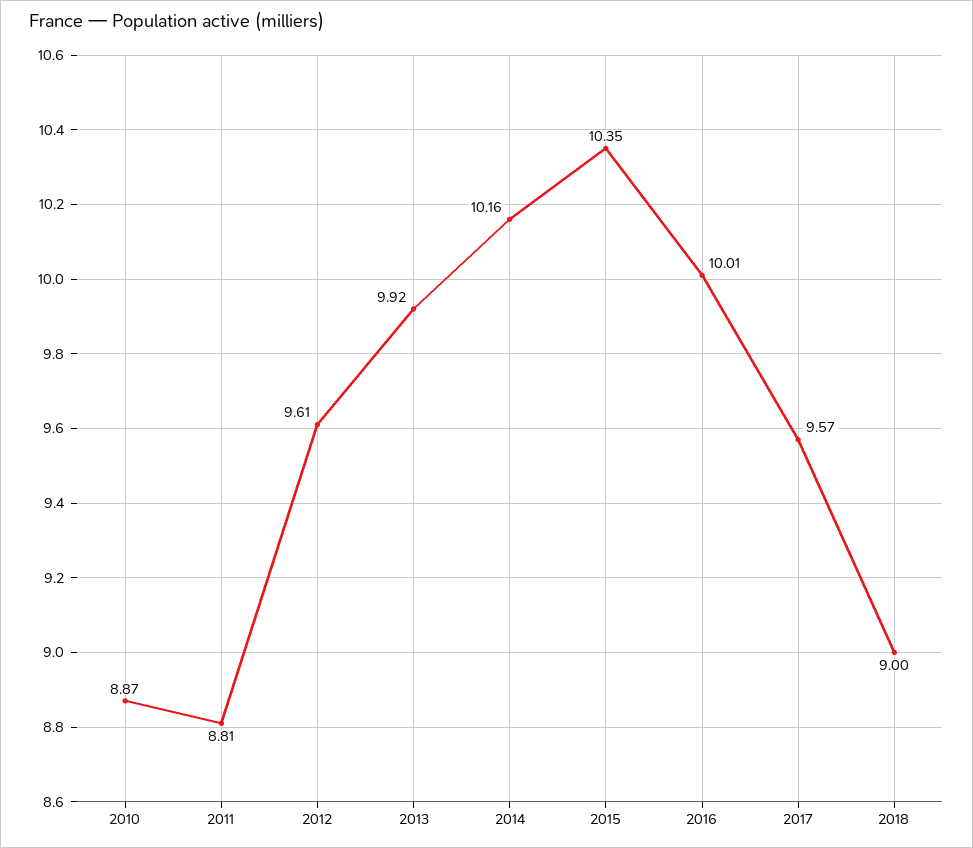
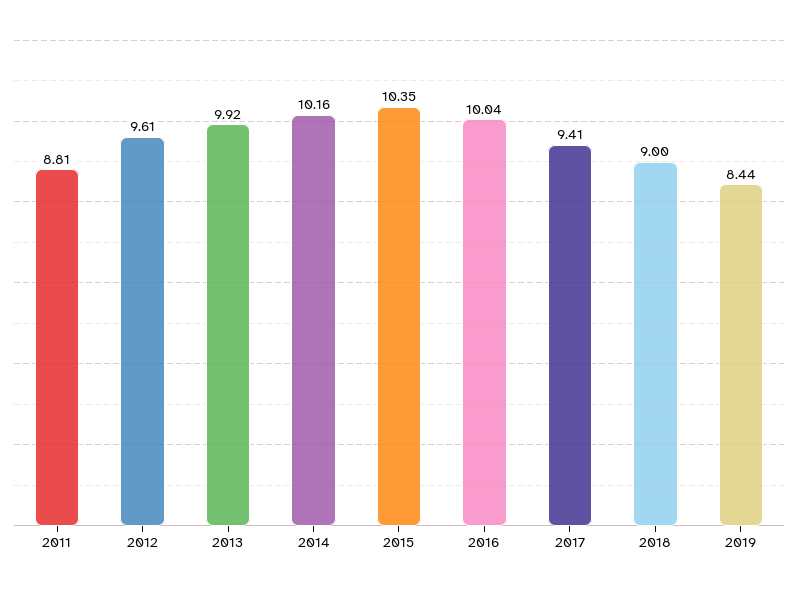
2010: 8.87 -> none
2016: 10.01 -> 10.04
2017: 9.57 -> 9.41
2019: none -> 8.44

